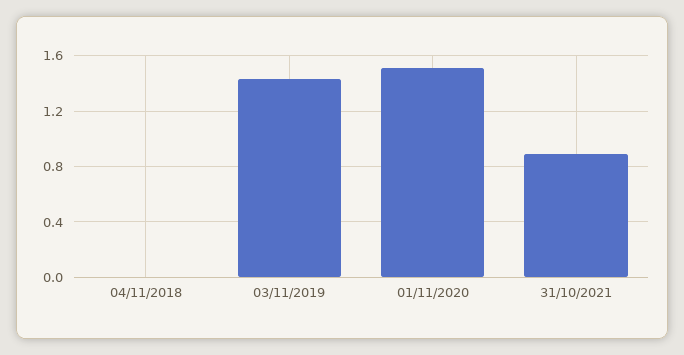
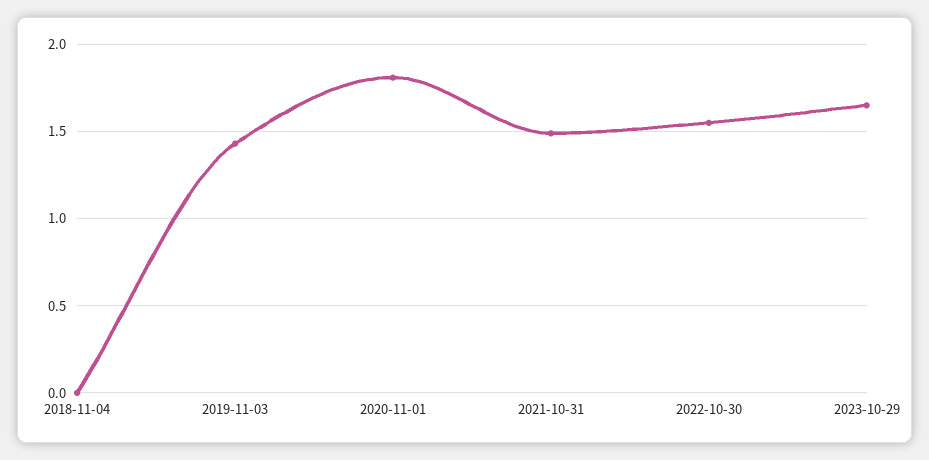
01/11/2020: 1.5 -> 1.8
31/10/2021: 0.9 -> 1.5
2022-10-30: none -> 1.55
2023-10-29: none -> 1.65

